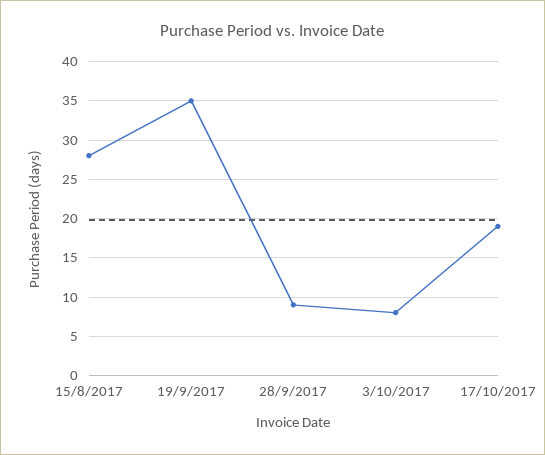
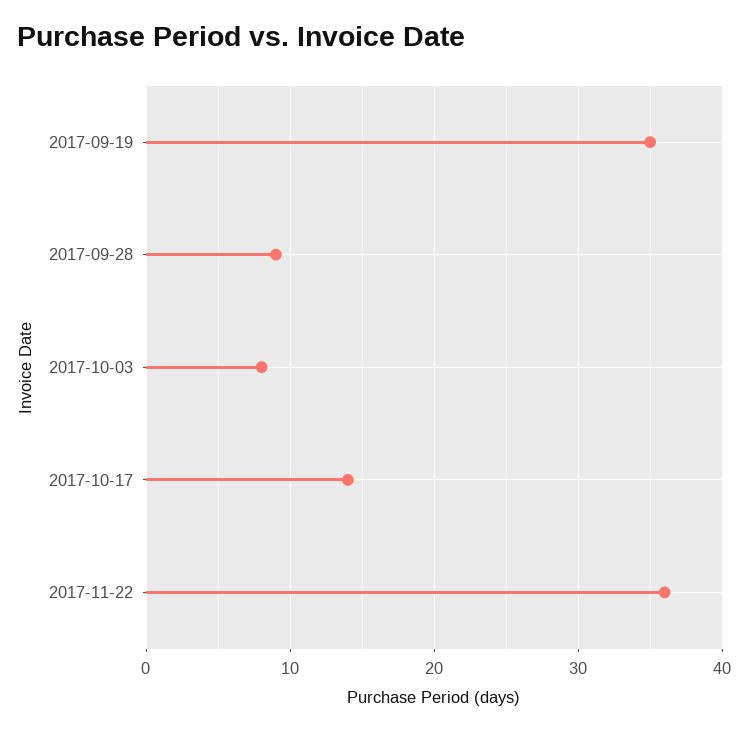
15/8/2017: 28 -> none
17/10/2017: 19 -> 14
2017-11-22: none -> 36

